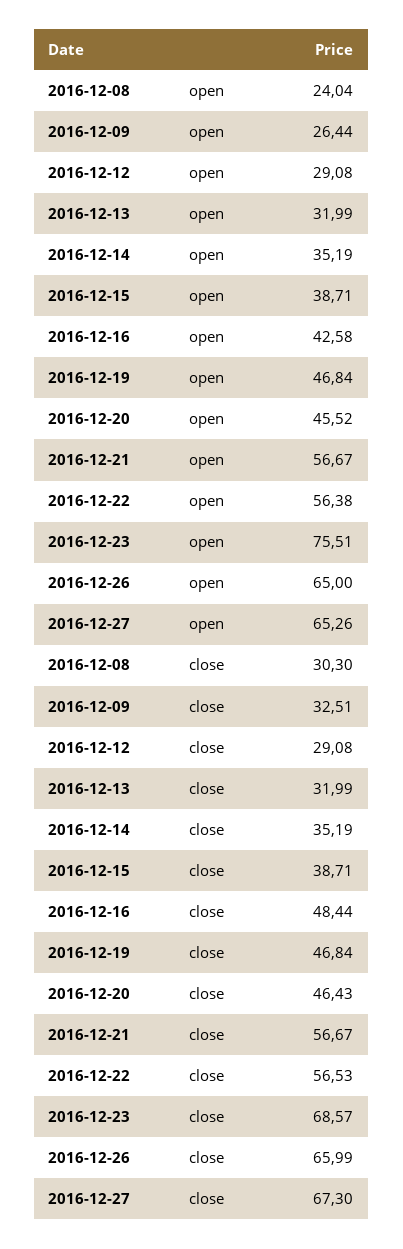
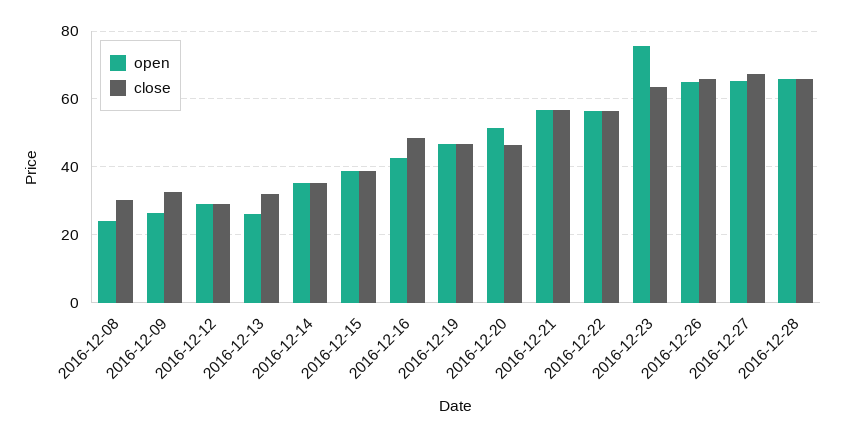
open, 2016-12-13: 31.99 -> 26
open, 2016-12-20: 45.52 -> 52
close, 2016-12-23: 68.57 -> 64
open, 2016-12-28: none -> 66
close, 2016-12-28: none -> 66

